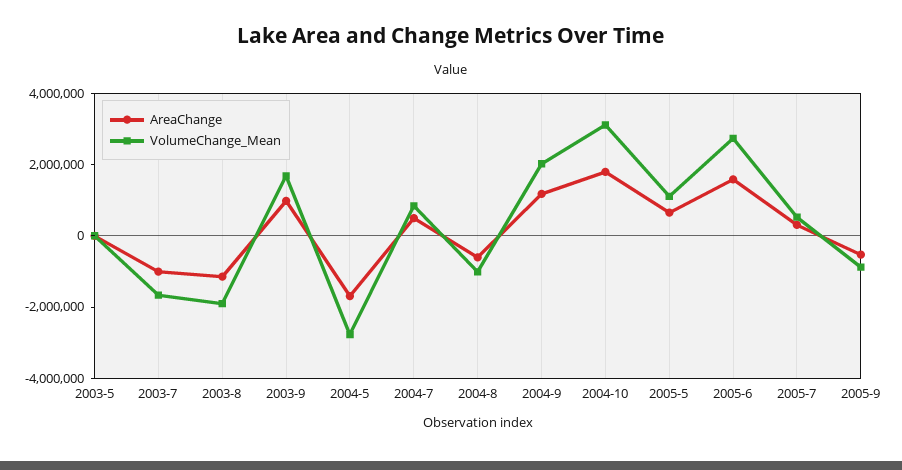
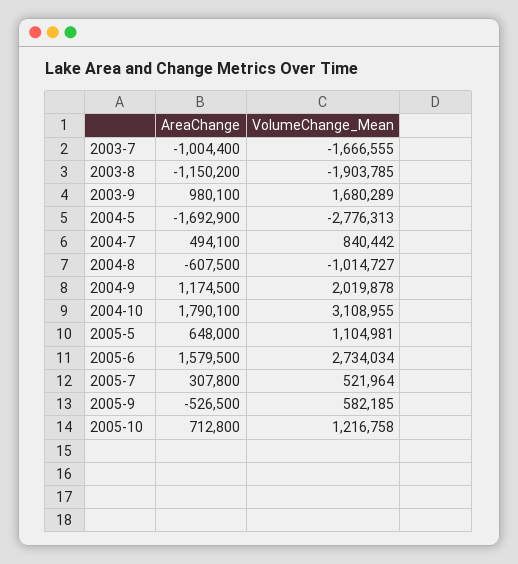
AreaChange, 2003-5: 0 -> none
VolumeChange_Mean, 2003-5: 0 -> none
VolumeChange_Mean, 2005-9: -1000000 -> 582185
AreaChange, 2005-10: none -> 712800
VolumeChange_Mean, 2005-10: none -> 1216758

